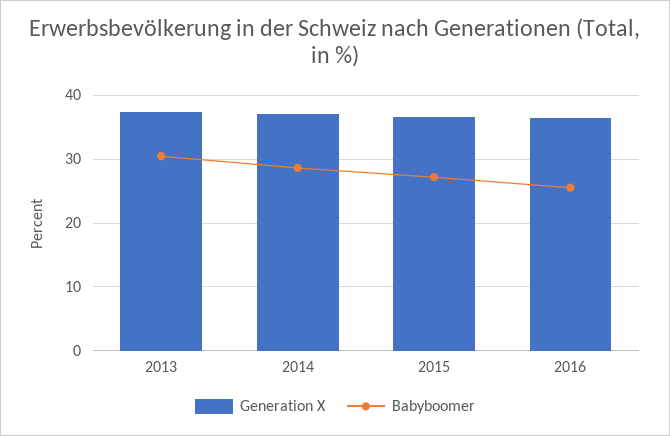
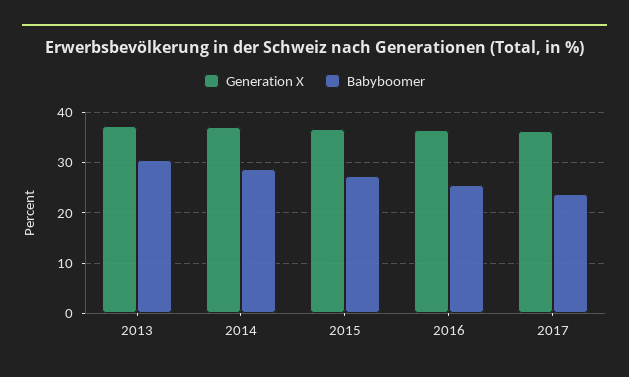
Generation X, 2017: none -> 36
Babyboomer, 2017: none -> 24

